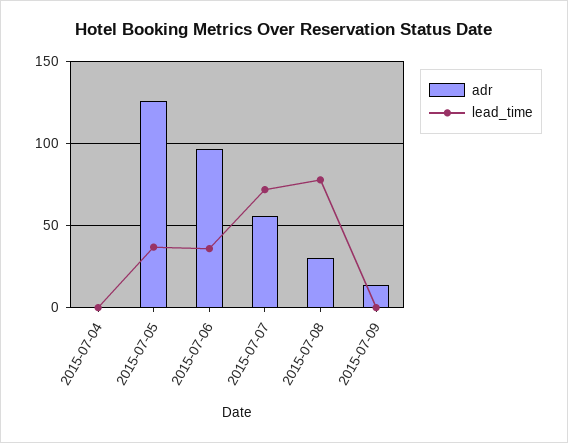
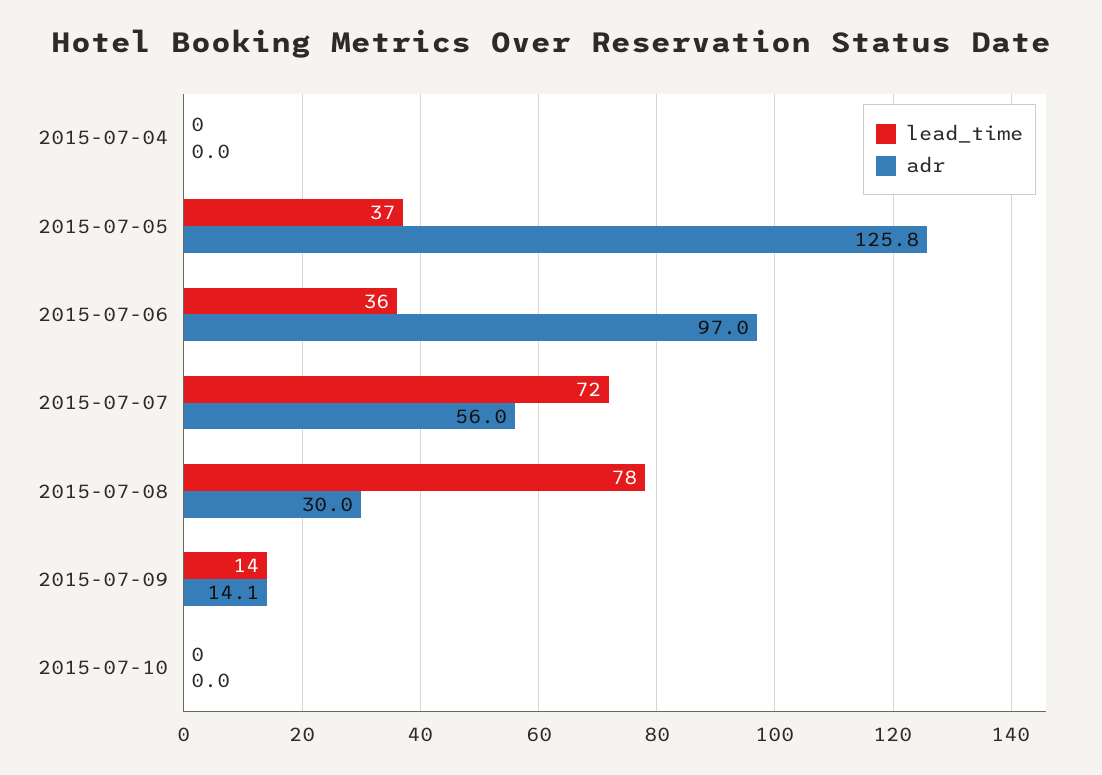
lead_time, 2015-07-09: 0 -> 14
lead_time, 2015-07-10: none -> 0
adr, 2015-07-10: none -> 0

